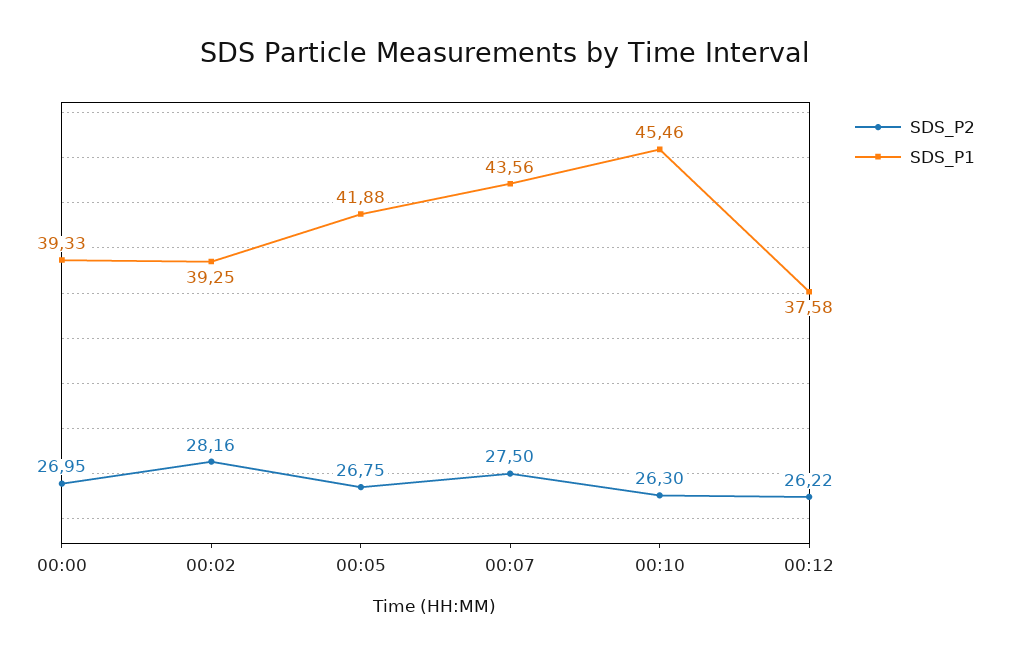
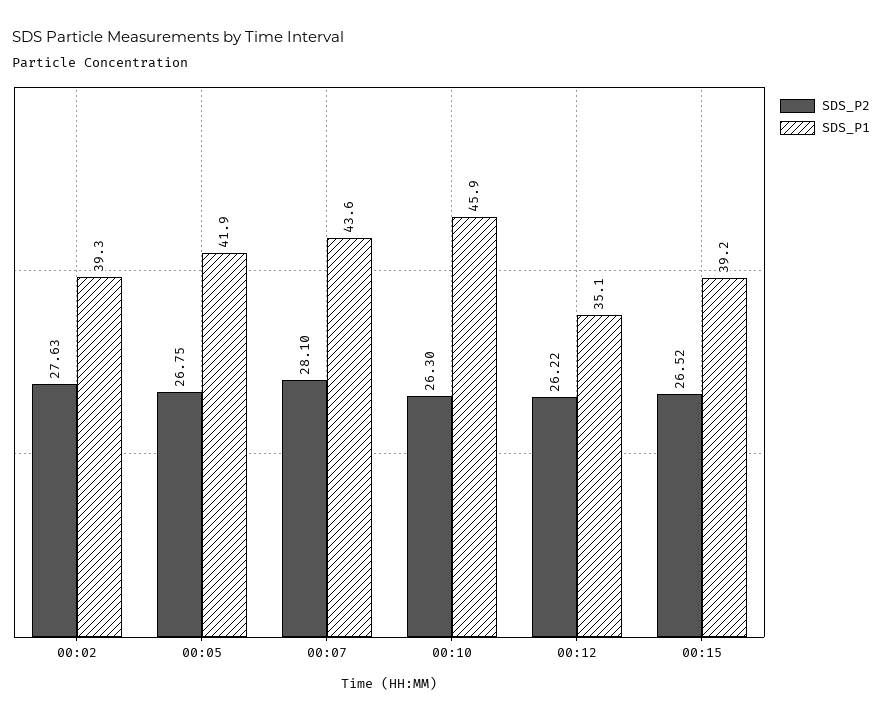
SDS_P2, 00:00: 26.95 -> none
SDS_P1, 00:00: 39.33 -> none
SDS_P2, 00:02: 28.16 -> 27.63
SDS_P2, 00:07: 27.5 -> 28.1
SDS_P1, 00:10: 45.46 -> 45.9
SDS_P1, 00:12: 37.58 -> 35.1
SDS_P2, 00:15: none -> 26.52
SDS_P1, 00:15: none -> 39.2

